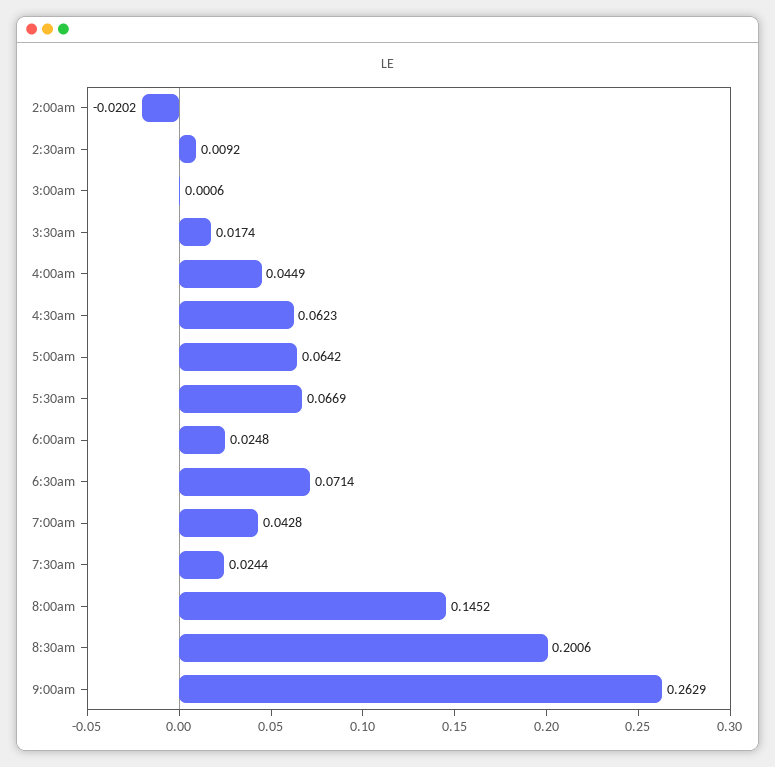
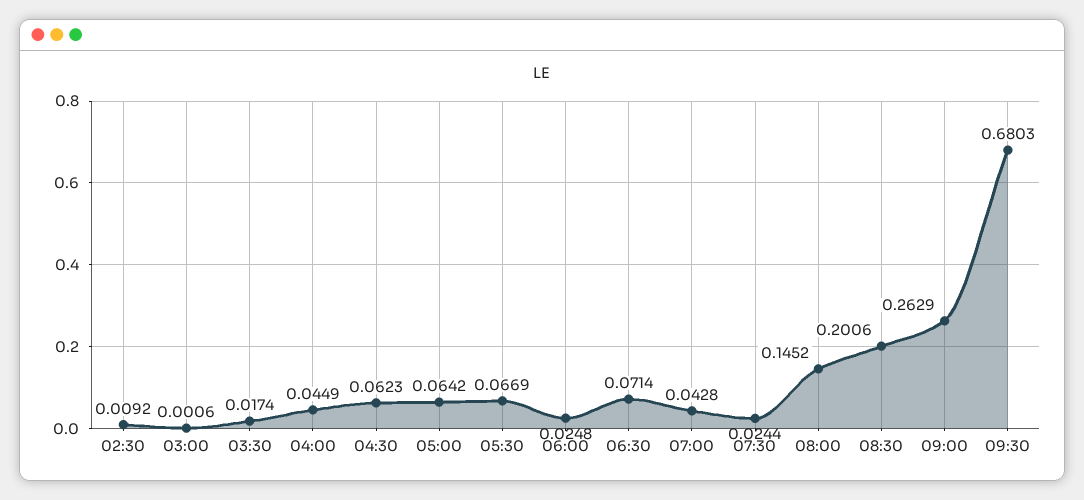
2:00am: -0.0202 -> none
09:30: none -> 0.6803

